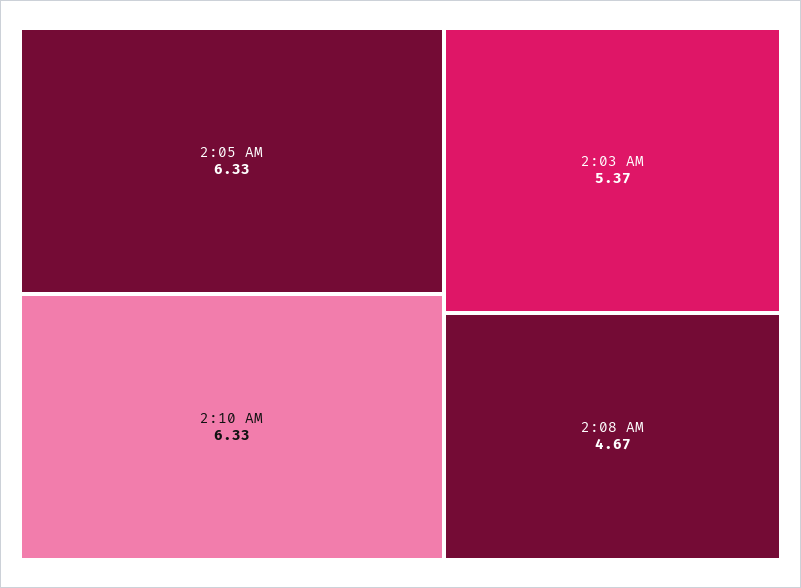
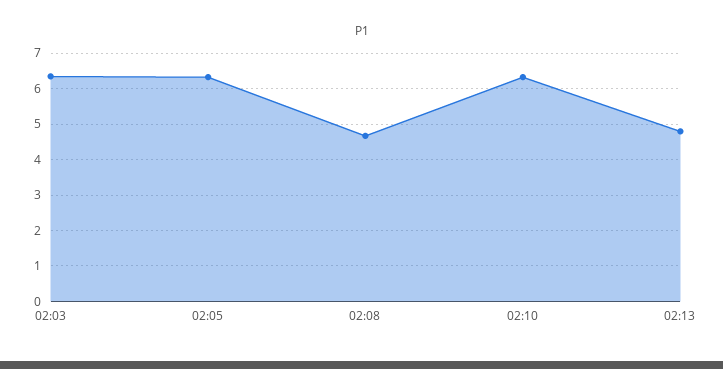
2:03 AM: 5.37 -> 6.4
02:13: none -> 4.8

